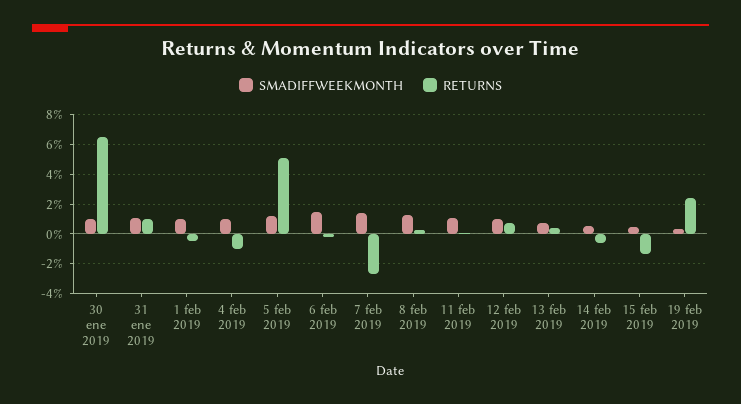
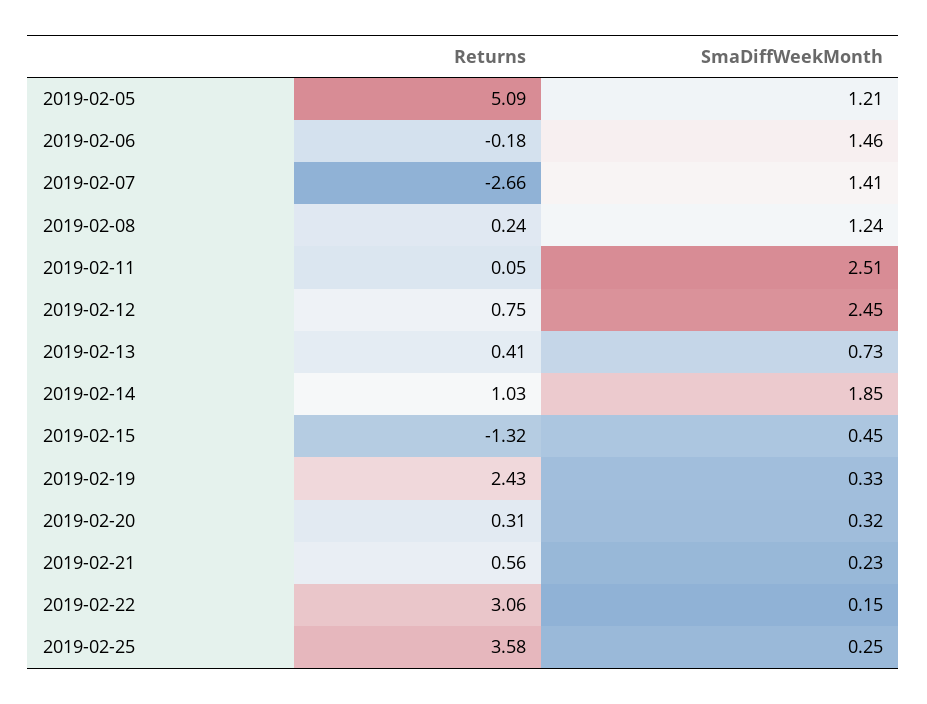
SMADIFFWEEKMONTH, 30 ene 2019: 1 -> none
RETURNS, 30 ene 2019: 6.5 -> none
SMADIFFWEEKMONTH, 31 ene 2019: 1 -> none
RETURNS, 31 ene 2019: 1 -> none
SMADIFFWEEKMONTH, 1 feb 2019: 1 -> none
RETURNS, 1 feb 2019: -0.5 -> none
SMADIFFWEEKMONTH, 4 feb 2019: 1 -> none
RETURNS, 4 feb 2019: -1 -> none
SMADIFFWEEKMONTH, 11 feb 2019: 1 -> 2.51
SMADIFFWEEKMONTH, 12 feb 2019: 1 -> 2.45
SMADIFFWEEKMONTH, 14 feb 2019: 0.5 -> 1.85
RETURNS, 14 feb 2019: -0.5 -> 1.03
RETURNS, 2019-02-20: none -> 0.31
SMADIFFWEEKMONTH, 2019-02-20: none -> 0.32
RETURNS, 2019-02-21: none -> 0.56
SMADIFFWEEKMONTH, 2019-02-21: none -> 0.23
RETURNS, 2019-02-22: none -> 3.06
SMADIFFWEEKMONTH, 2019-02-22: none -> 0.15
RETURNS, 2019-02-25: none -> 3.58
SMADIFFWEEKMONTH, 2019-02-25: none -> 0.25

